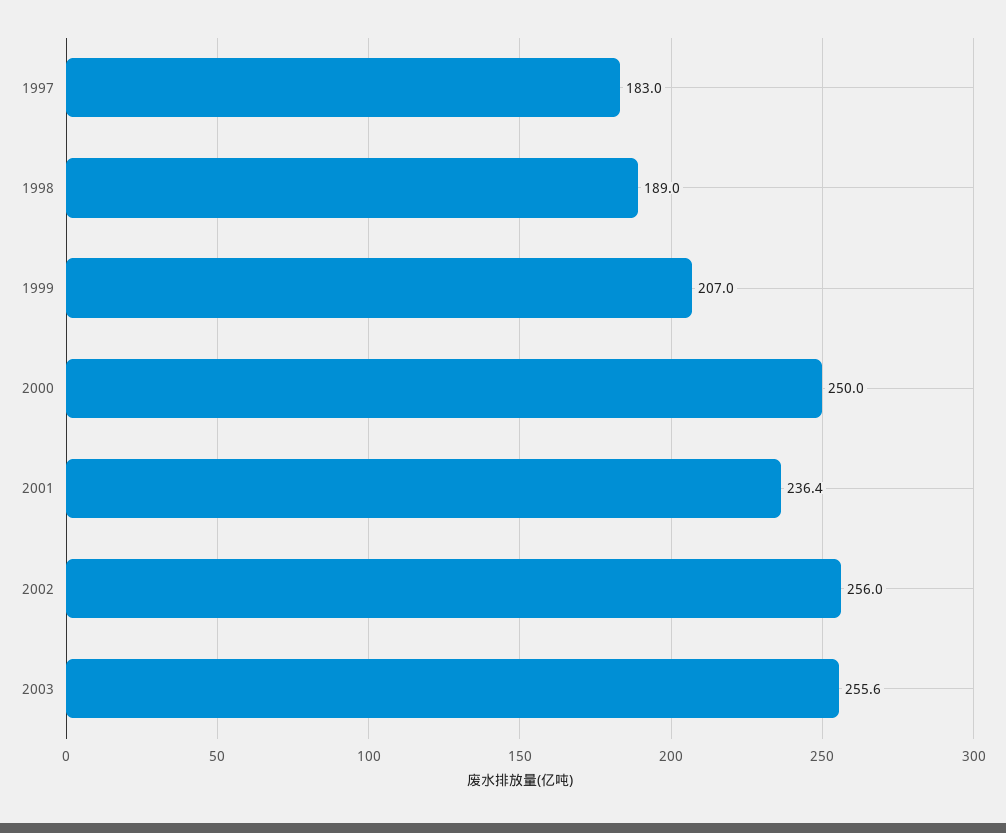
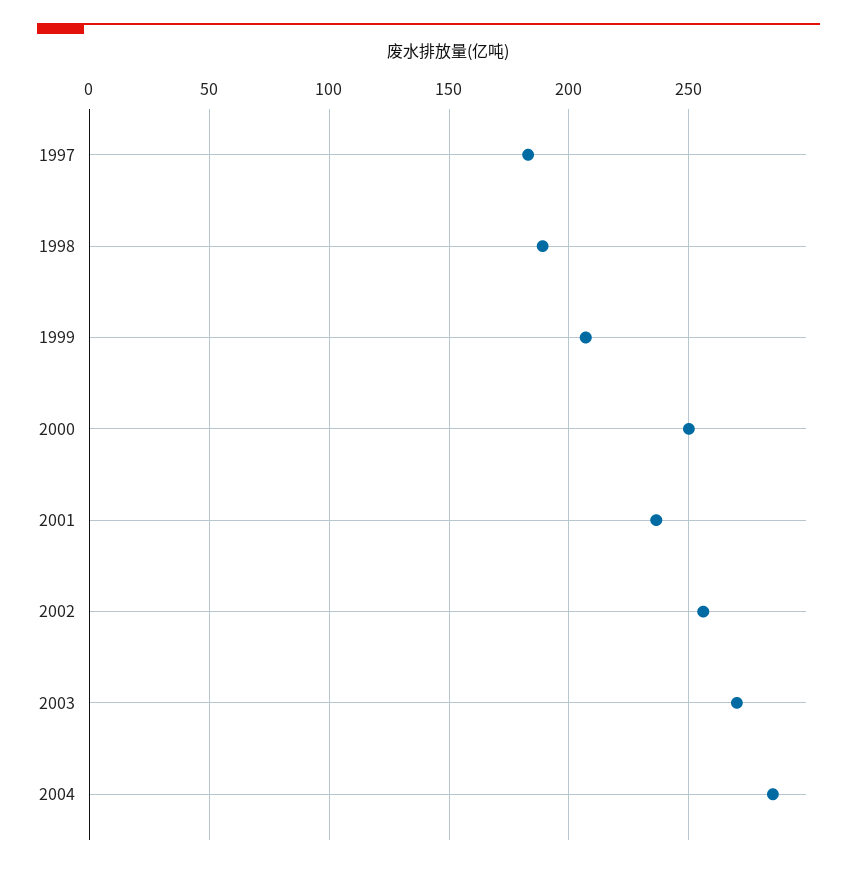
2003: 255.6 -> 270
2004: none -> 285

